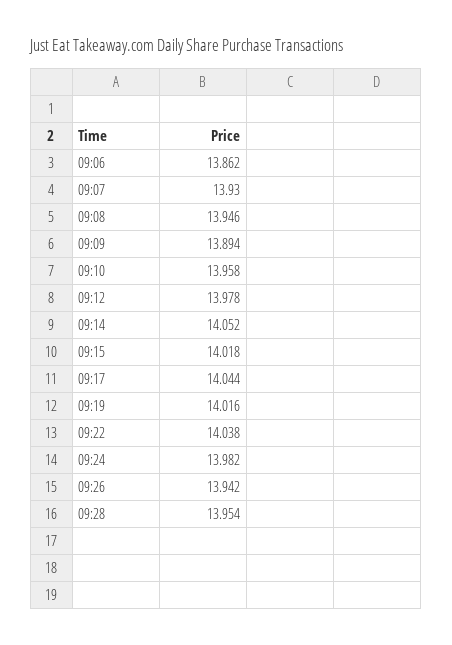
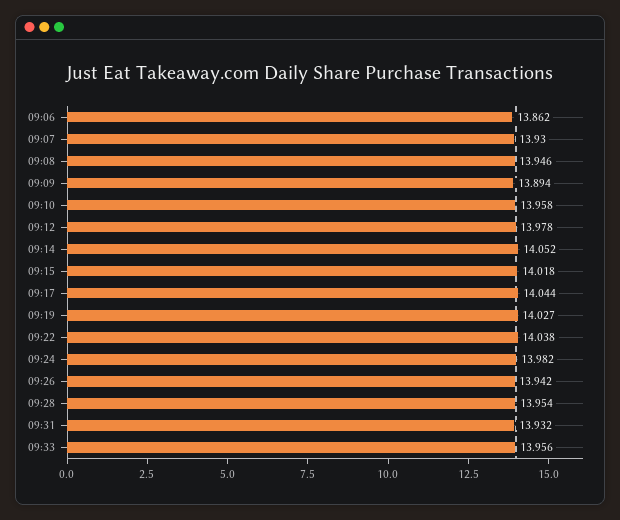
09:19: 14.016 -> 14.027
09:31: none -> 13.932
09:33: none -> 13.956

